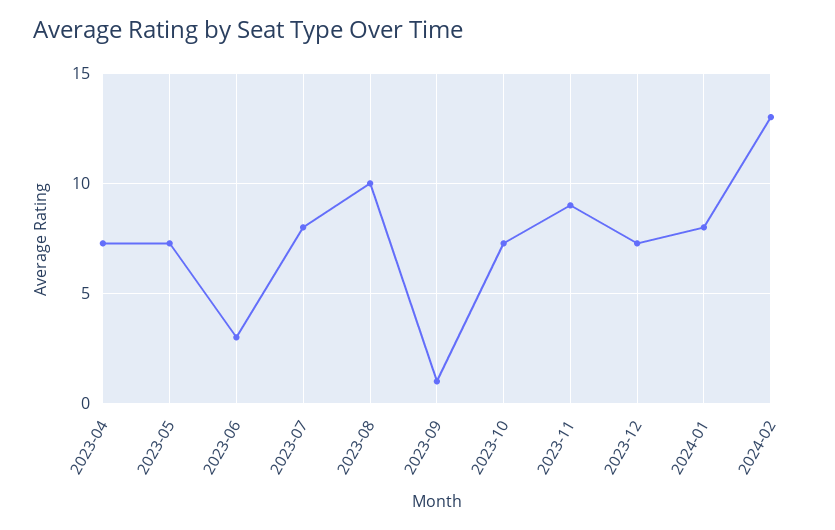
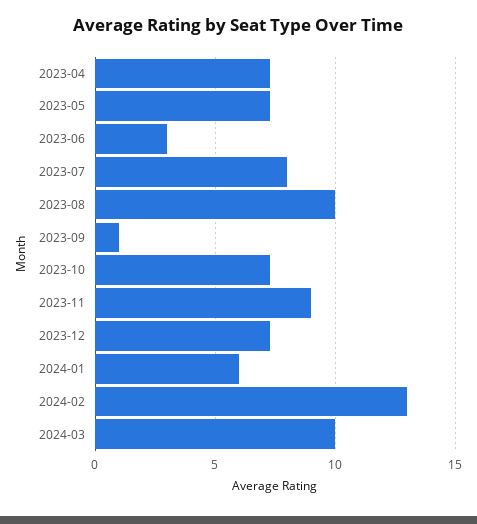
2024-01: 8 -> 6
2024-03: none -> 10

